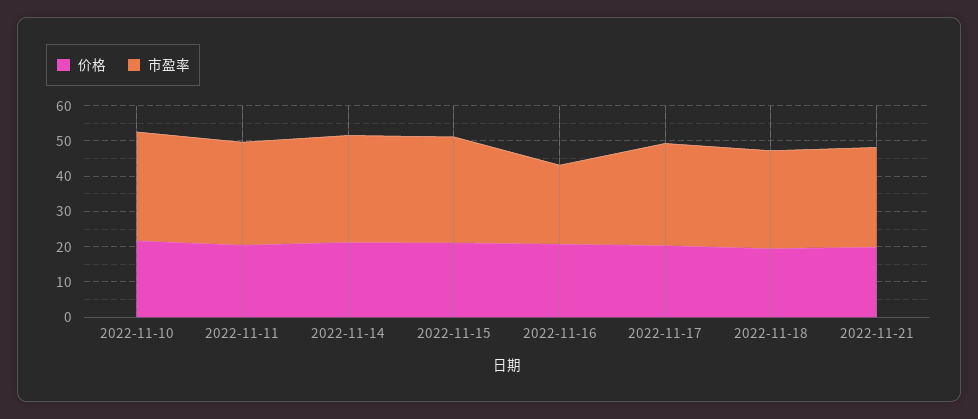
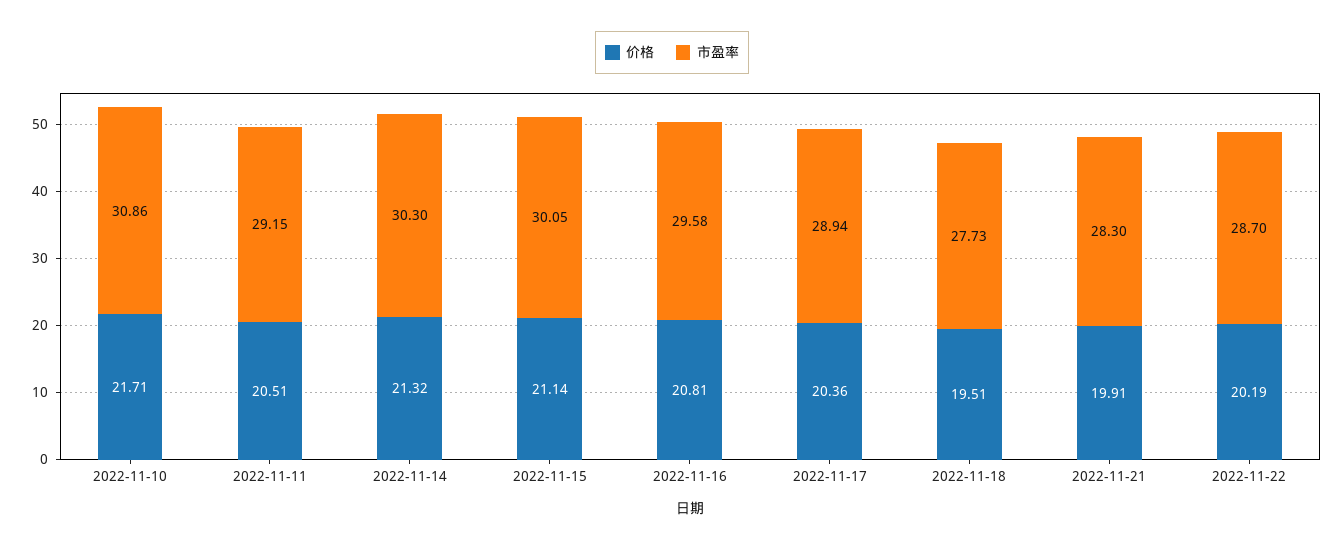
市盈率, 2022-11-16: 22.5 -> 29.58
价格, 2022-11-22: none -> 20.19
市盈率, 2022-11-22: none -> 28.7

